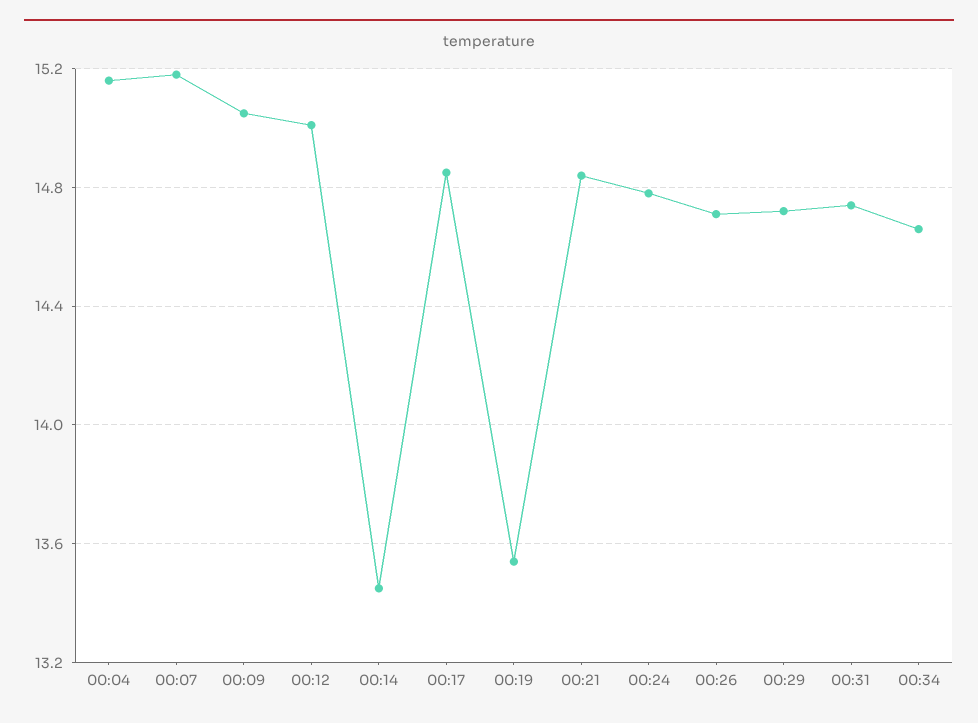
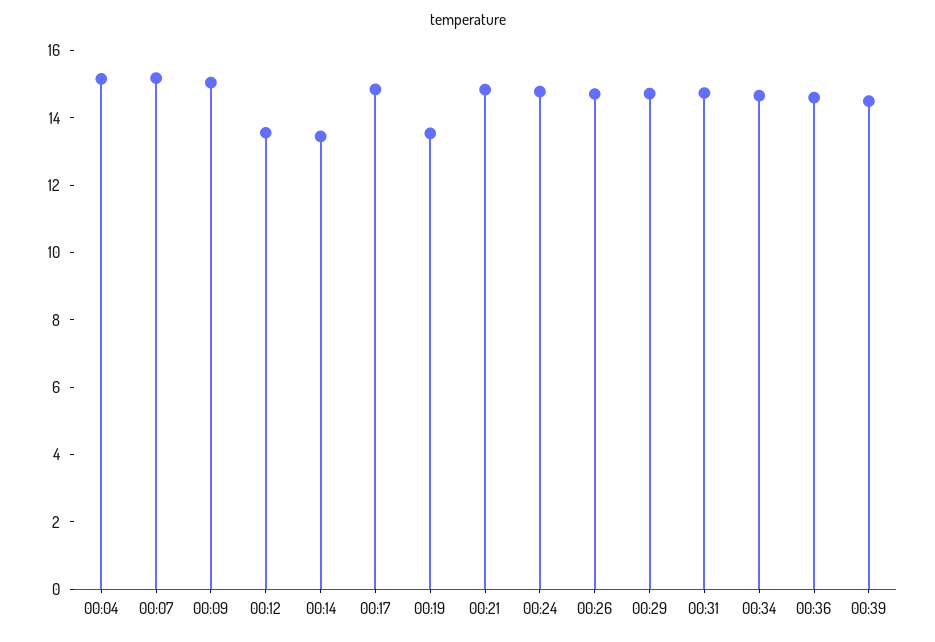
00:12: 15 -> 13.5
00:36: none -> 14.5
00:39: none -> 14.5

